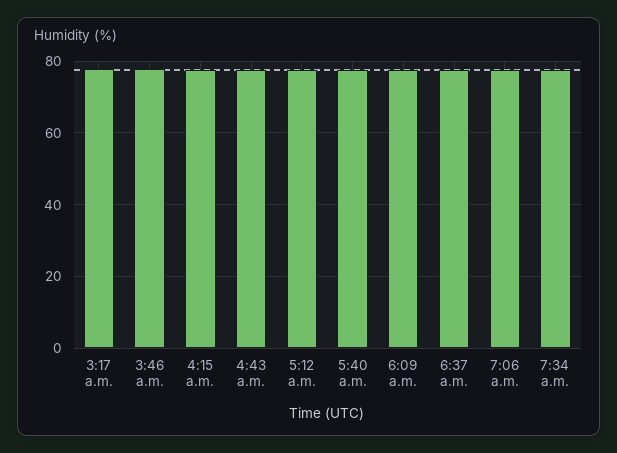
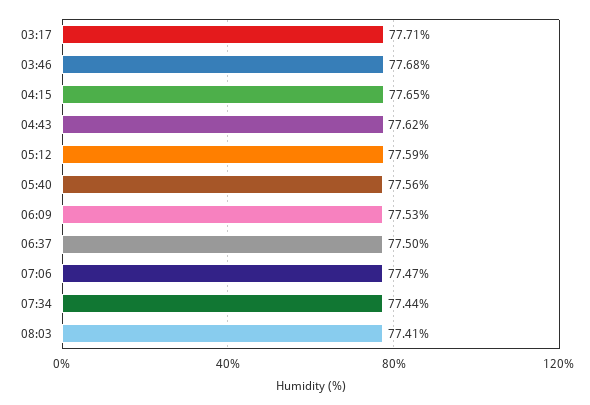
08:03: none -> 77.41

